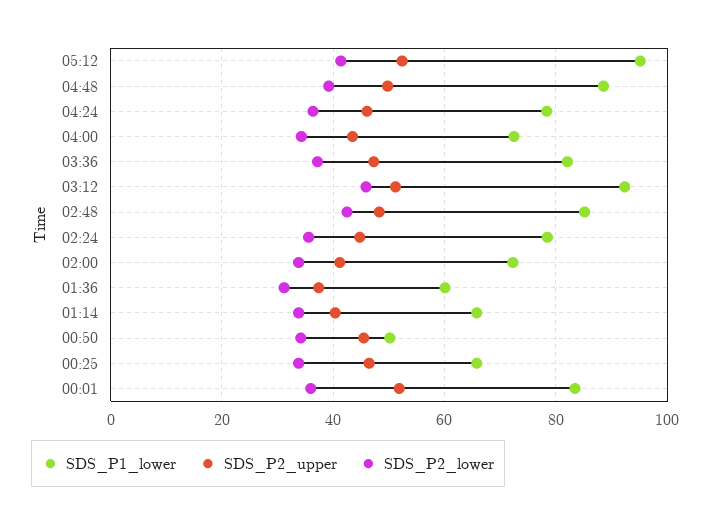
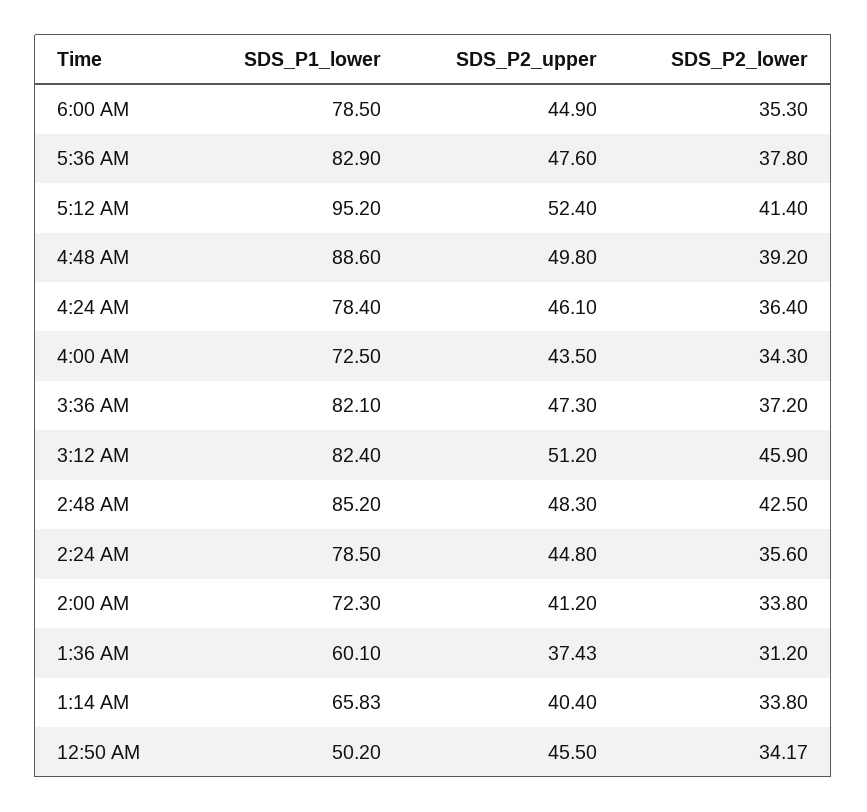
SDS_P1_lower, 03:12: 92 -> 82.4
SDS_P1_lower, 00:25: 66 -> none
SDS_P2_upper, 00:25: 46 -> none
SDS_P2_lower, 00:25: 34 -> none
SDS_P1_lower, 00:01: 84 -> none
SDS_P2_upper, 00:01: 52 -> none
SDS_P2_lower, 00:01: 36 -> none
SDS_P1_lower, 6:00 AM: none -> 78.5
SDS_P2_upper, 6:00 AM: none -> 44.9
SDS_P2_lower, 6:00 AM: none -> 35.3
SDS_P1_lower, 5:36 AM: none -> 82.9
SDS_P2_upper, 5:36 AM: none -> 47.6
SDS_P2_lower, 5:36 AM: none -> 37.8

